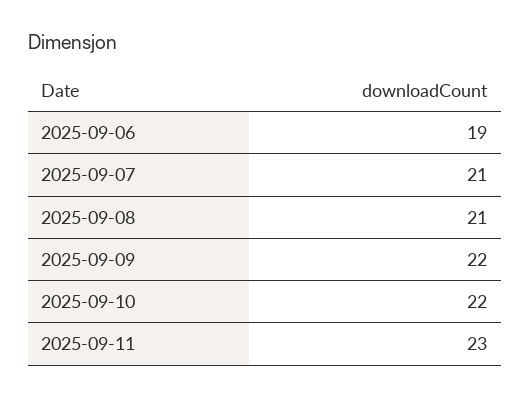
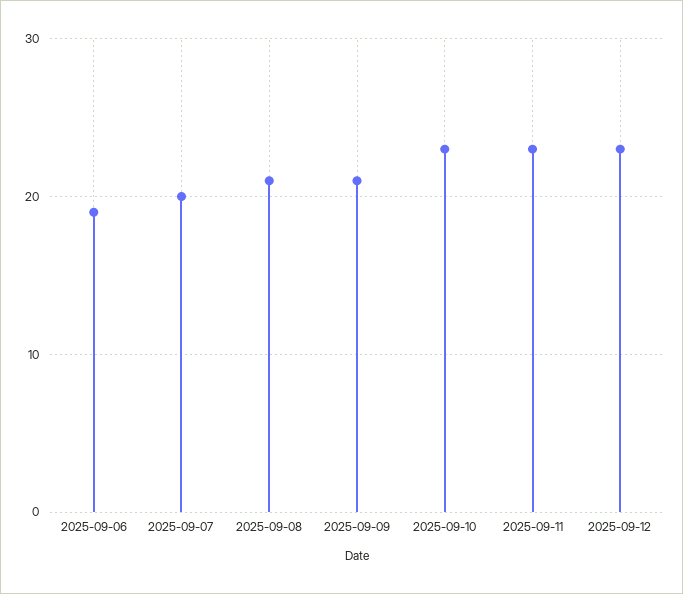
2025-09-07: 21 -> 20
2025-09-09: 22 -> 21
2025-09-10: 22 -> 23
2025-09-12: none -> 23

